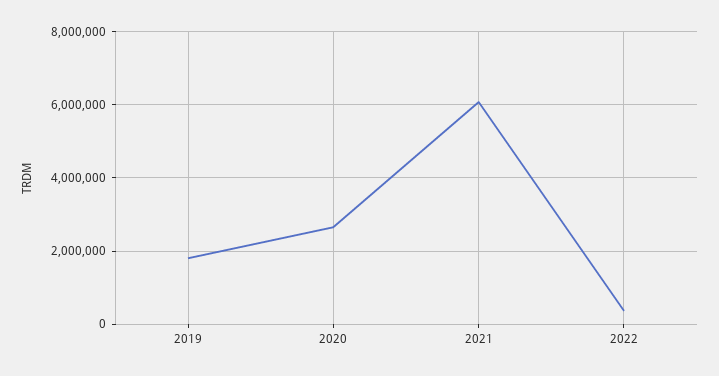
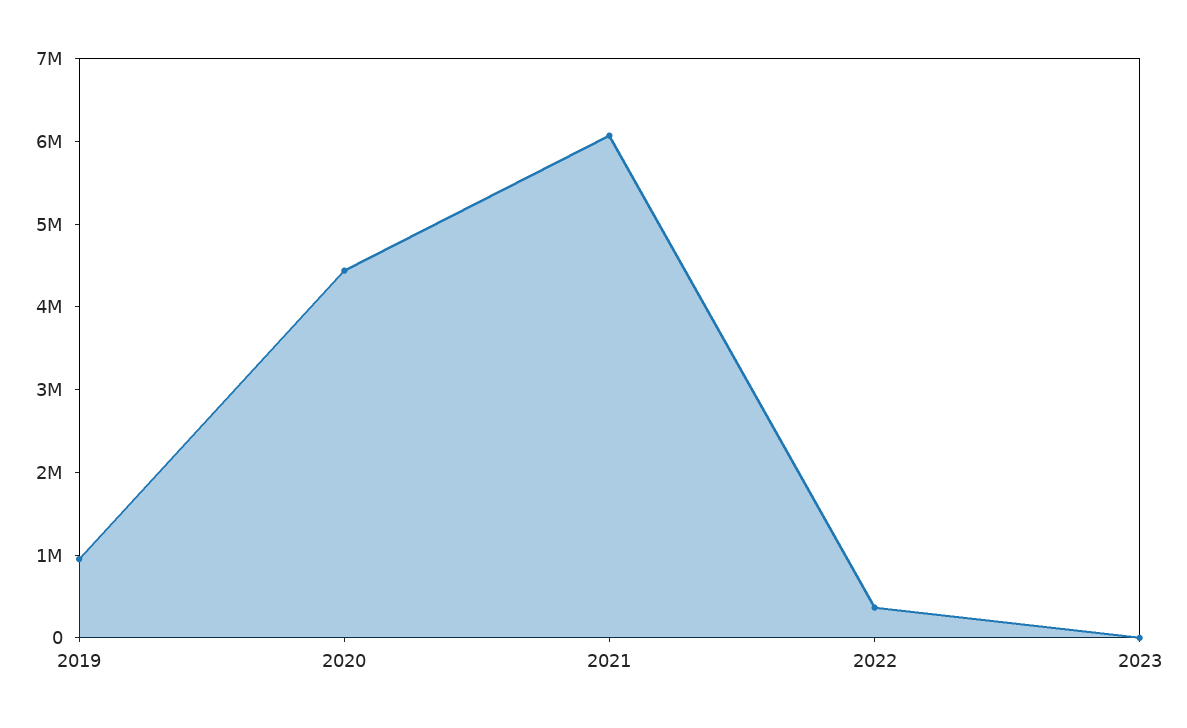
2019: 1800000 -> 1000000
2020: 2600000 -> 4400000
2023: none -> 0

